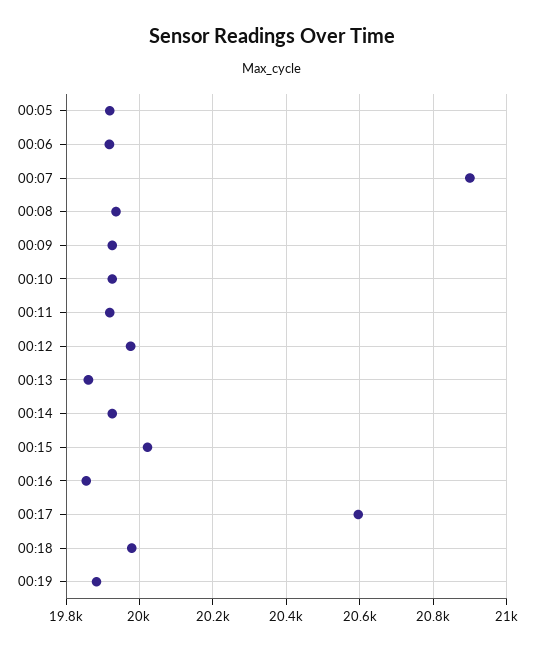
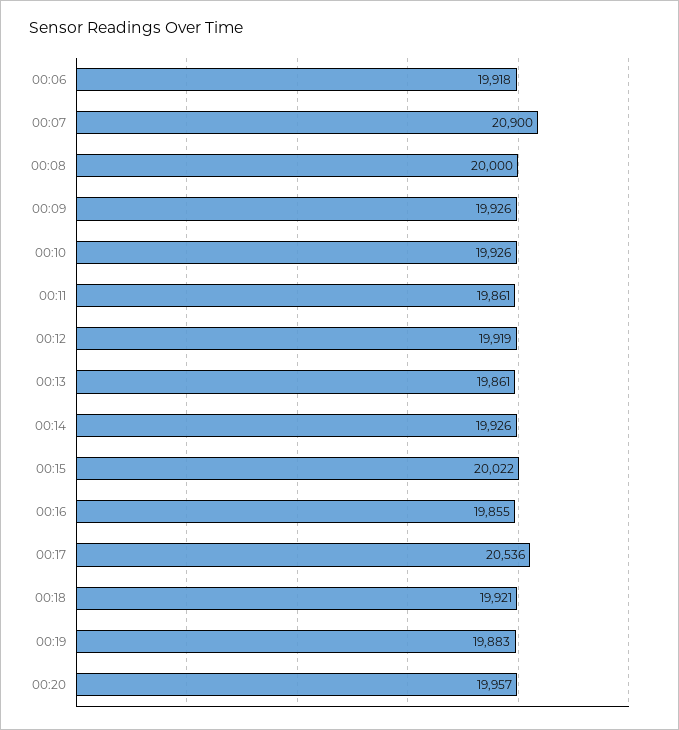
00:05: 19920 -> none
00:08: 19940 -> 20000
00:11: 19920 -> 19861
00:12: 19980 -> 19919
00:17: 20600 -> 20536
00:18: 19980 -> 19921
00:20: none -> 19957

